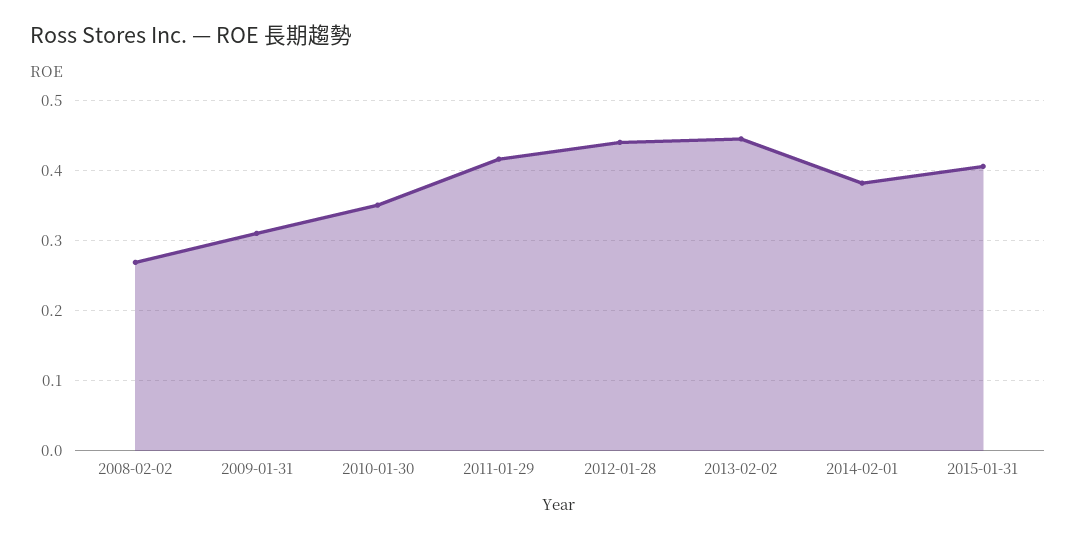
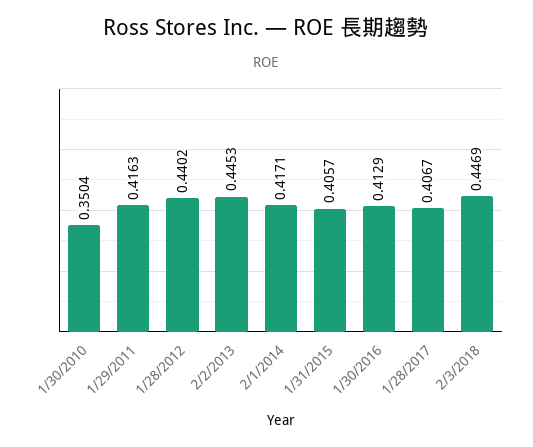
2008-02-02: 0.27 -> none
2009-01-31: 0.31 -> none
2014-02-01: 0.38 -> 0.4171
1/30/2016: none -> 0.4129
1/28/2017: none -> 0.4067
2/3/2018: none -> 0.4469

